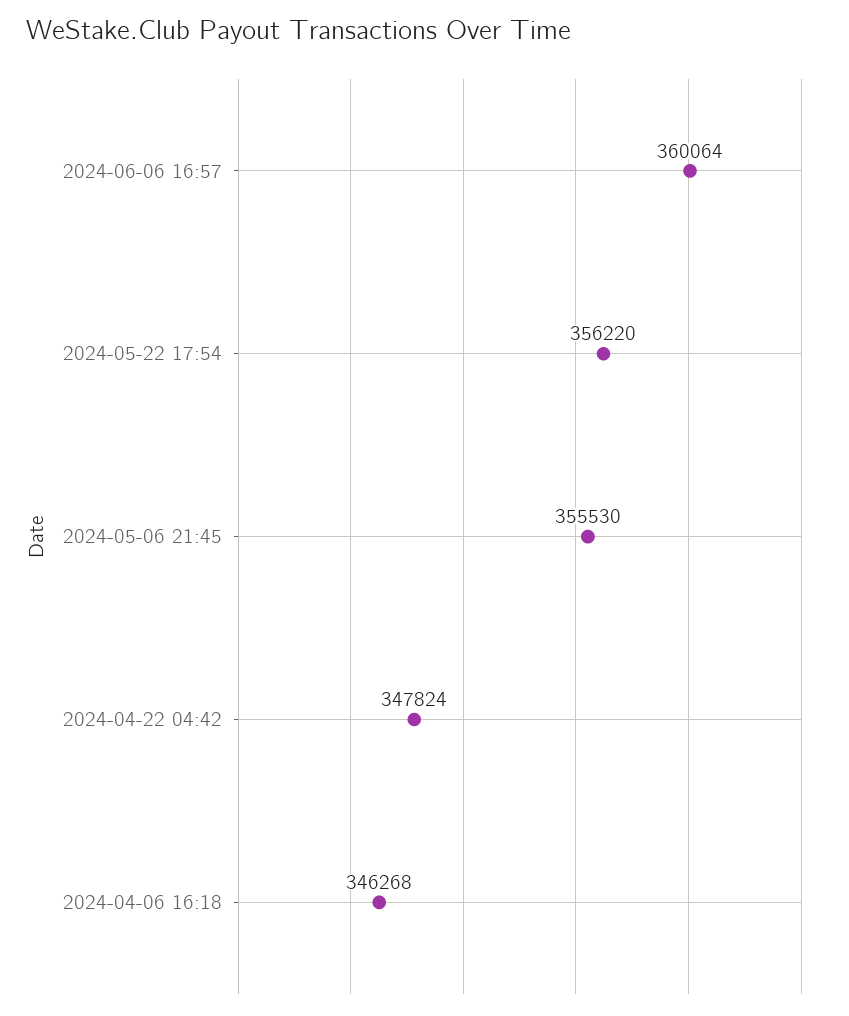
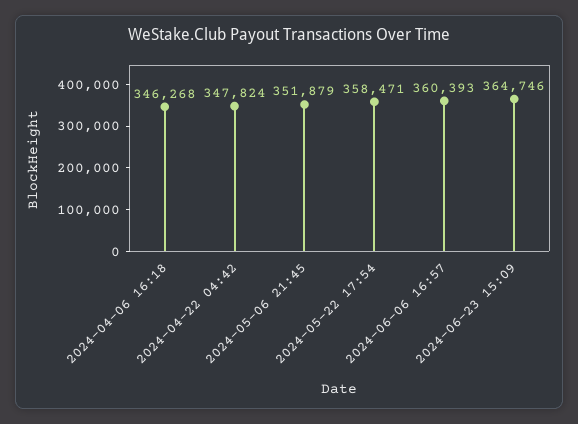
2024-06-06 16:57: 360064 -> 360393
2024-05-22 17:54: 356220 -> 358471
2024-05-06 21:45: 355530 -> 351879
2024-06-23 15:09: none -> 364746

